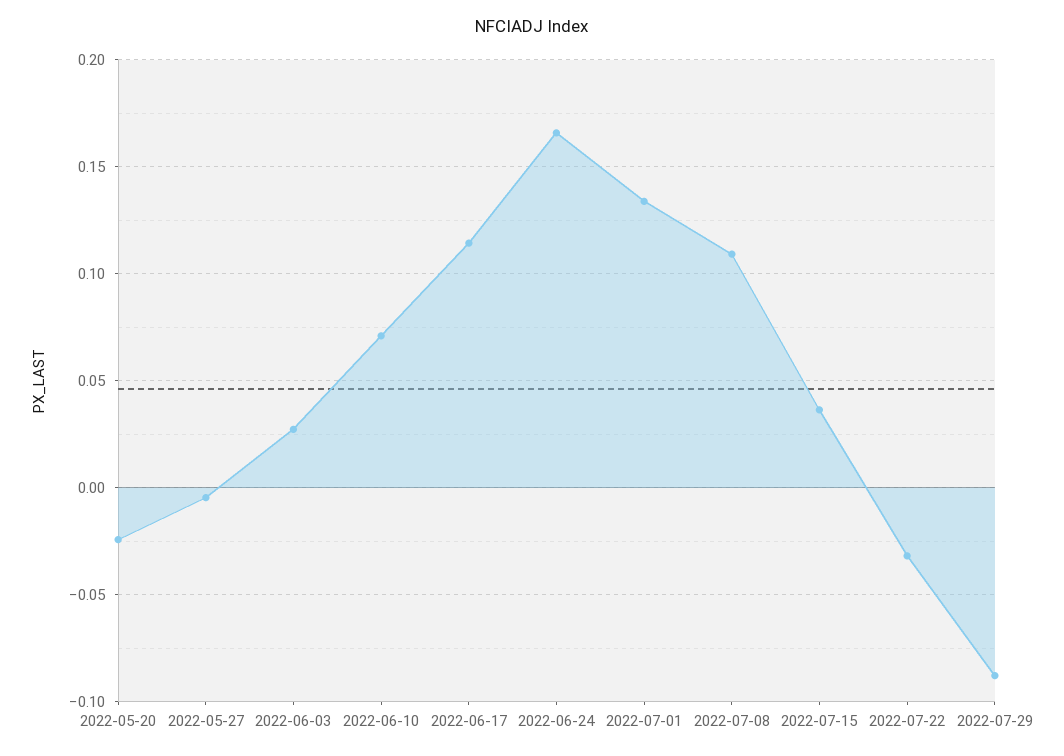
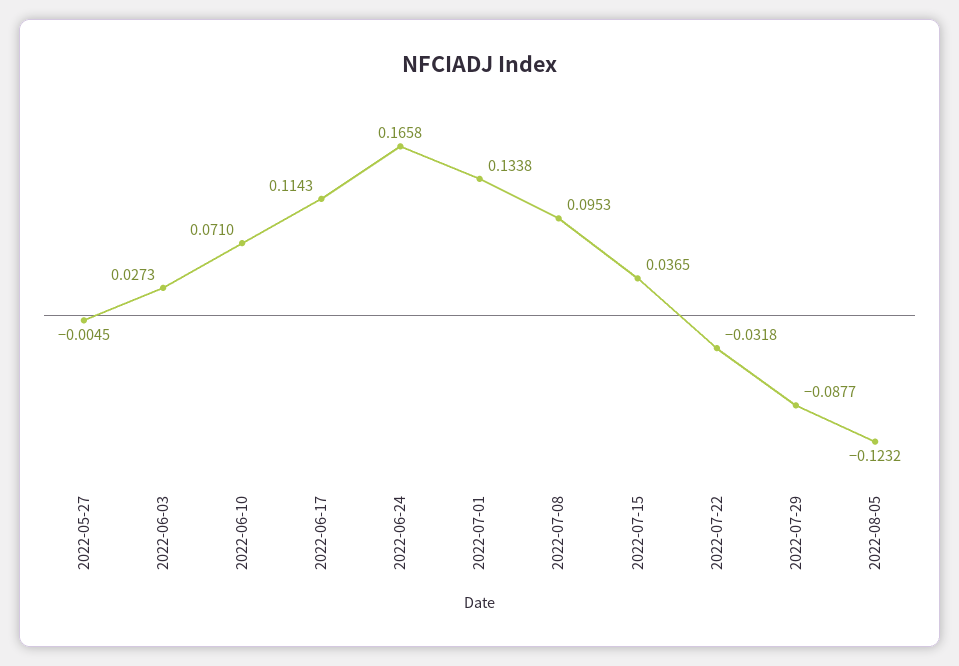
2022-05-20: -0.025 -> none
2022-07-08: 0.11 -> 0.0953
2022-08-05: none -> -0.1232

